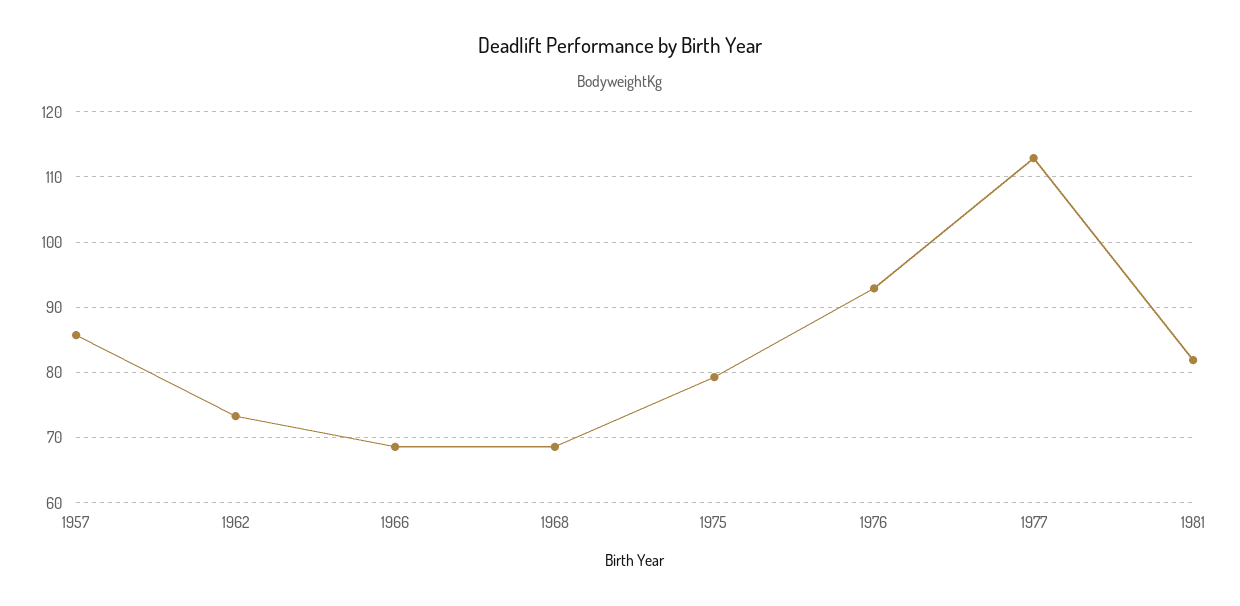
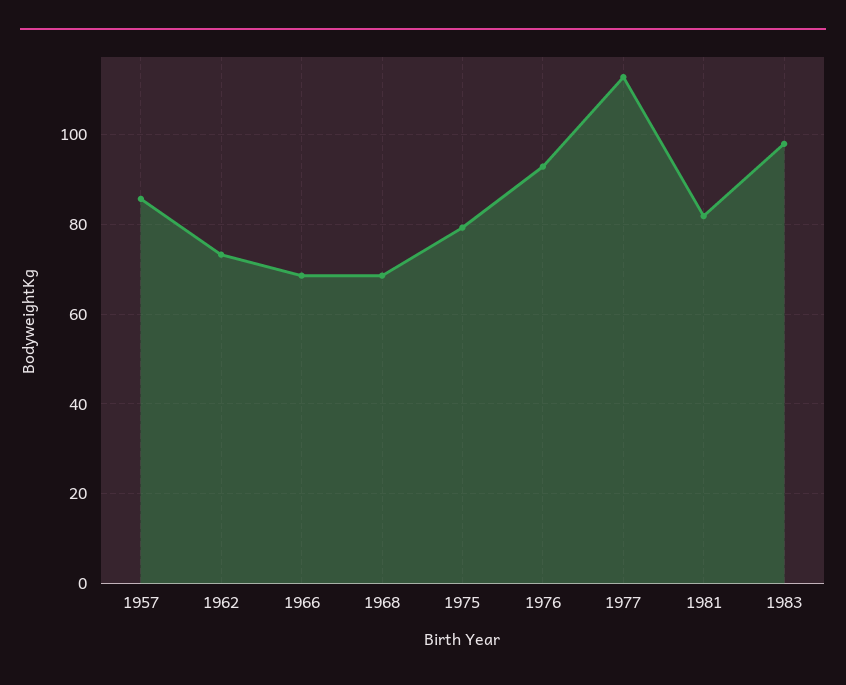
1983: none -> 98

